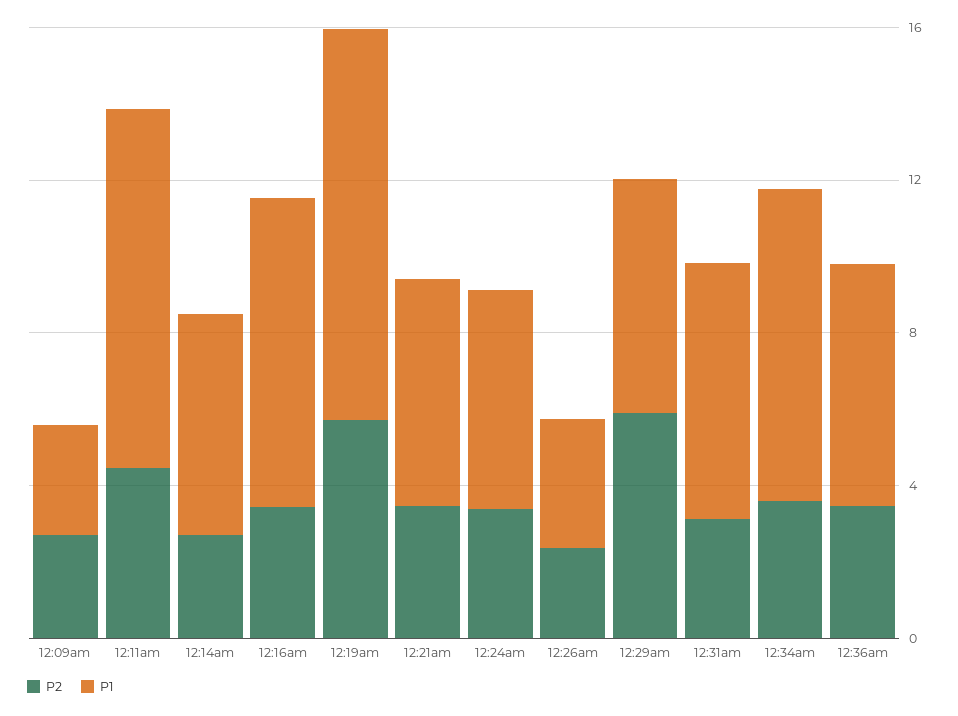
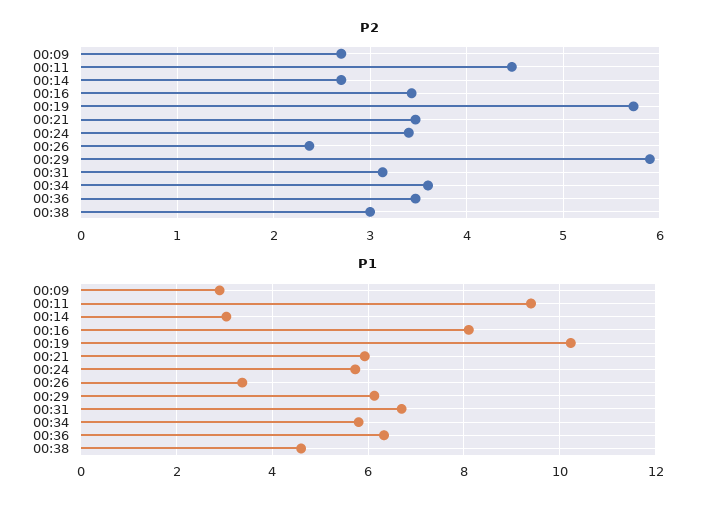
P1, 12:14am: 6 -> 3
P1, 12:34am: 8 -> 5.8
P2, 00:38: none -> 3
P1, 00:38: none -> 4.6

